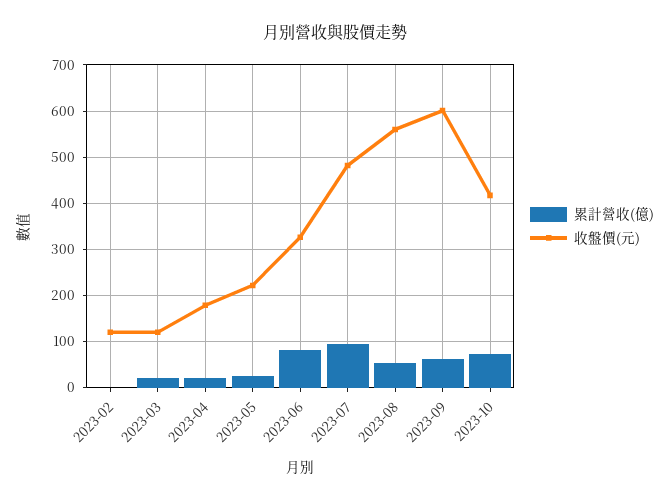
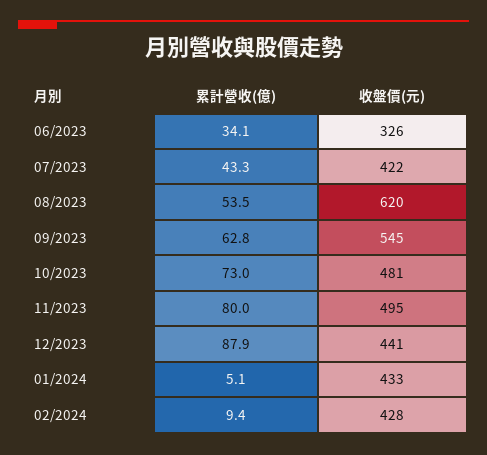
累計營收(億), 2023-02: 0 -> none
收盤價(元), 2023-02: 120 -> none
累計營收(億), 2023-03: 20 -> none
收盤價(元), 2023-03: 120 -> none
累計營收(億), 2023-04: 20 -> none
收盤價(元), 2023-04: 180 -> none
累計營收(億), 2023-05: 20 -> none
收盤價(元), 2023-05: 220 -> none
累計營收(億), 2023-06: 80 -> 34.1
累計營收(億), 2023-07: 100 -> 43.3
收盤價(元), 2023-07: 480 -> 422
收盤價(元), 2023-08: 560 -> 620
收盤價(元), 2023-09: 600 -> 545
收盤價(元), 2023-10: 420 -> 481
累計營收(億), 11/2023: none -> 80
收盤價(元), 11/2023: none -> 495
累計營收(億), 12/2023: none -> 87.9
收盤價(元), 12/2023: none -> 441
累計營收(億), 01/2024: none -> 5.1
收盤價(元), 01/2024: none -> 433
累計營收(億), 02/2024: none -> 9.4
收盤價(元), 02/2024: none -> 428

